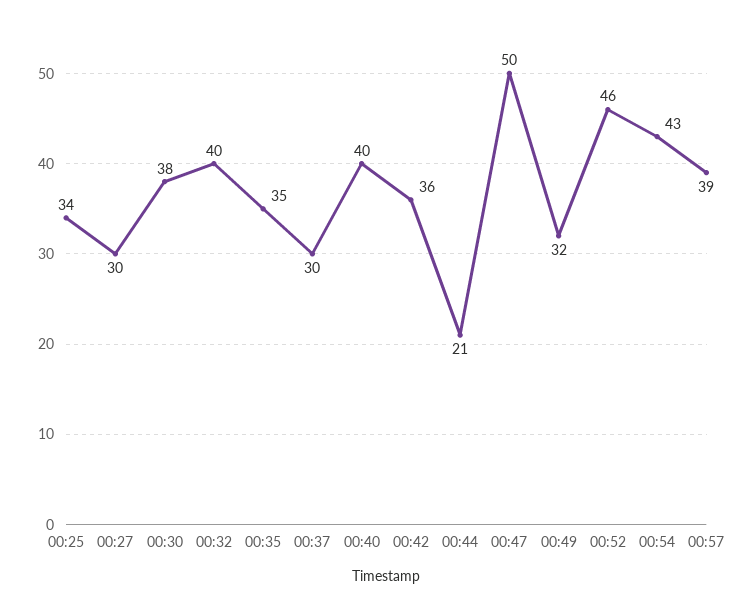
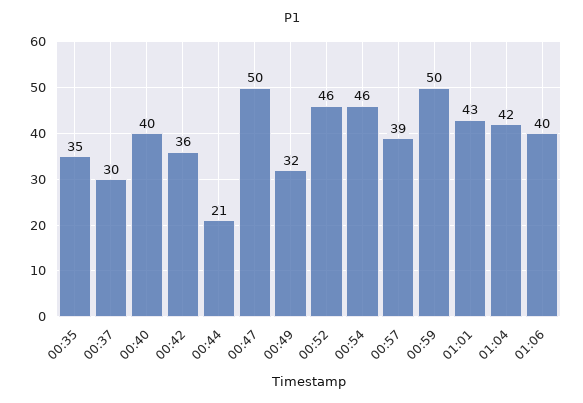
00:25: 34 -> none
00:27: 30 -> none
00:30: 38 -> none
00:32: 40 -> none
00:54: 43 -> 46
00:59: none -> 50
01:01: none -> 43
01:04: none -> 42
01:06: none -> 40

